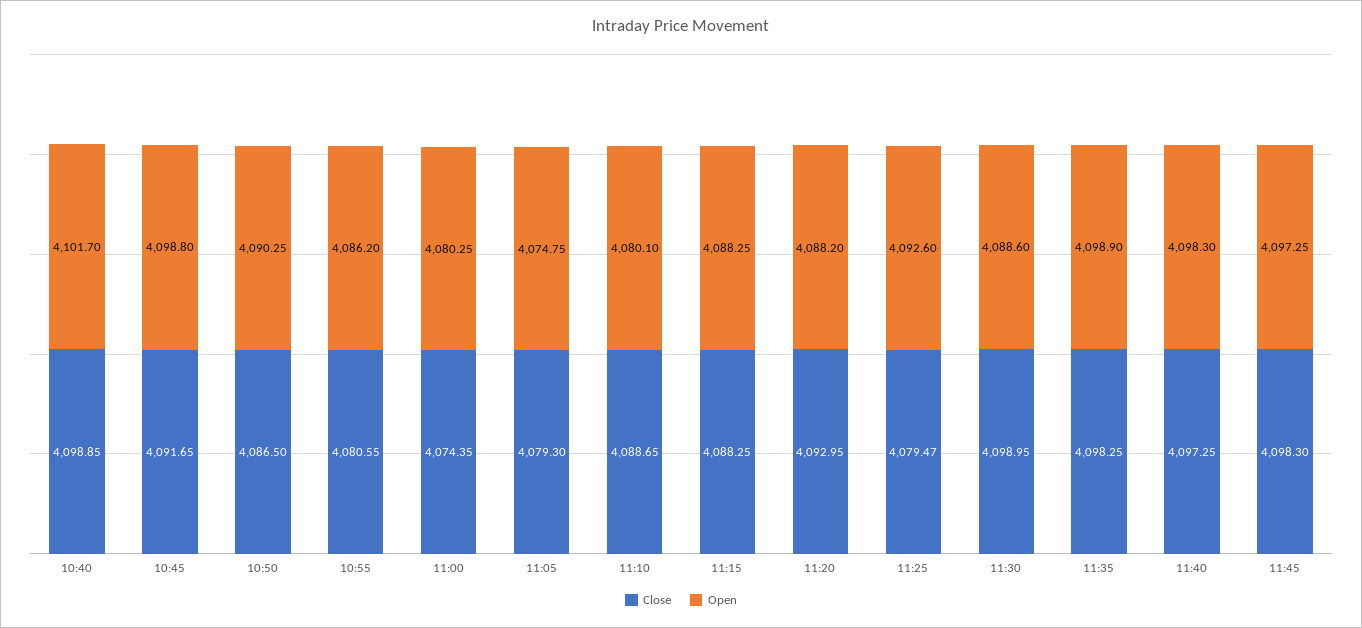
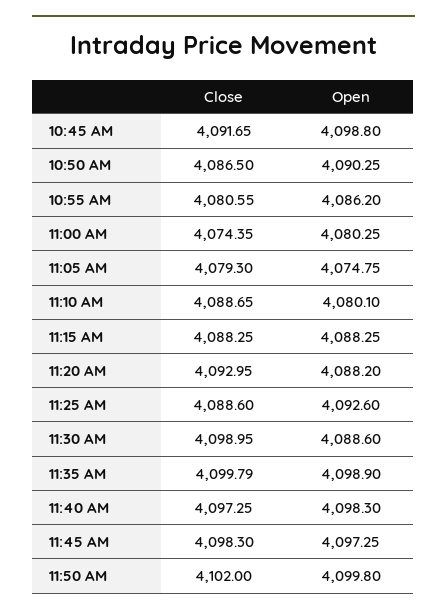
Close, 10:40: 4098.85 -> none
Open, 10:40: 4101.7 -> none
Close, 11:25: 4079.47 -> 4088.6
Close, 11:35: 4098.25 -> 4099.79
Close, 11:50 AM: none -> 4102
Open, 11:50 AM: none -> 4099.8

